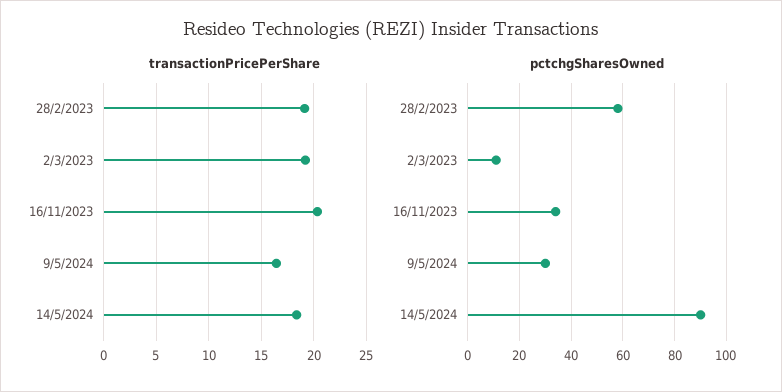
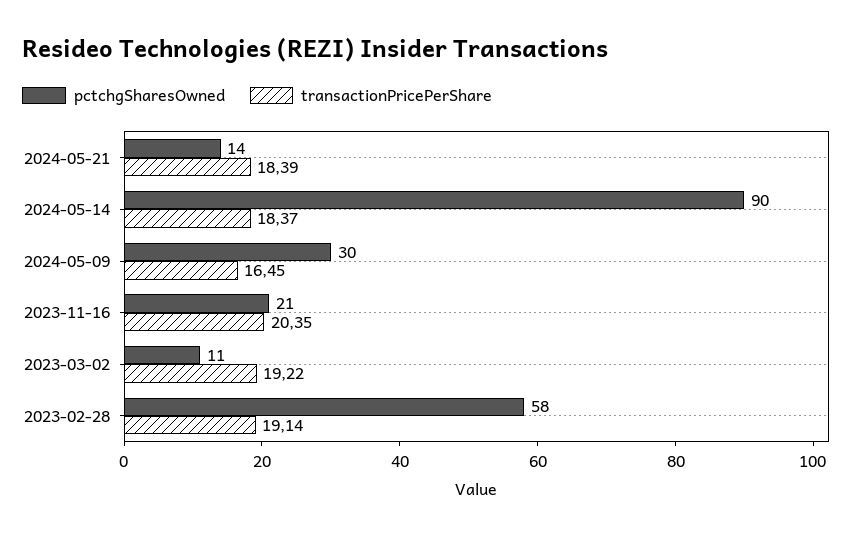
pctchgSharesOwned, 16/11/2023: 35 -> 21
pctchgSharesOwned, 2024-05-21: none -> 14
transactionPricePerShare, 2024-05-21: none -> 18.39

